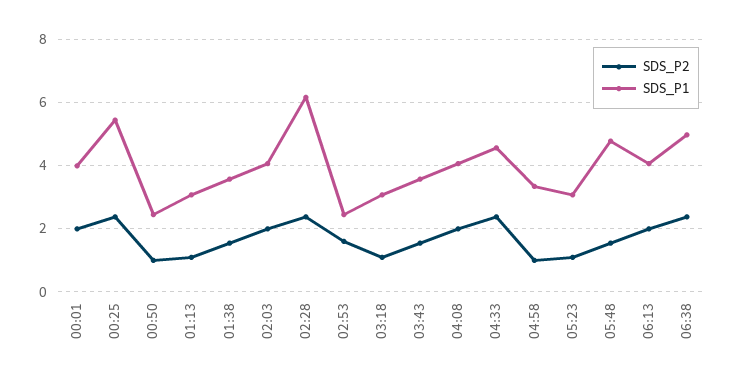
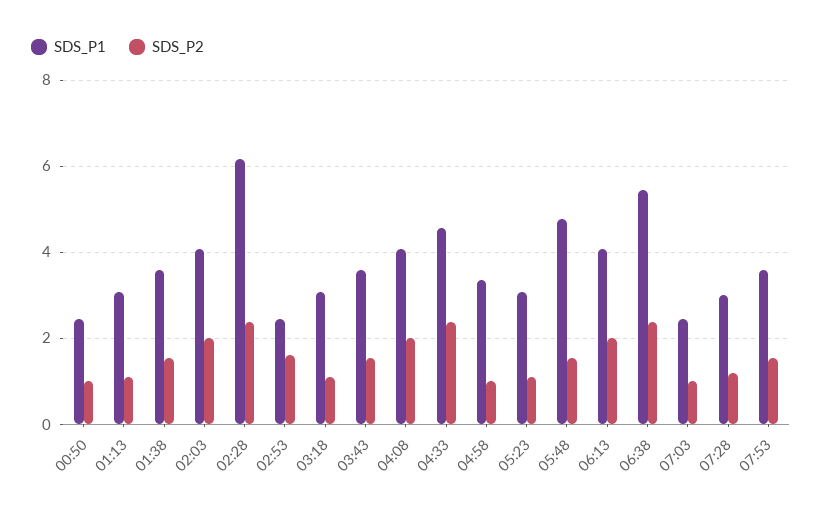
SDS_P2, 00:01: 2 -> none
SDS_P1, 00:01: 4 -> none
SDS_P2, 00:25: 2.4 -> none
SDS_P1, 00:25: 5.4 -> none
SDS_P1, 06:38: 5 -> 5.4
SDS_P1, 07:03: none -> 2.4
SDS_P2, 07:03: none -> 1
SDS_P1, 07:28: none -> 3
SDS_P2, 07:28: none -> 1.2
SDS_P1, 07:53: none -> 3.6
SDS_P2, 07:53: none -> 1.6

